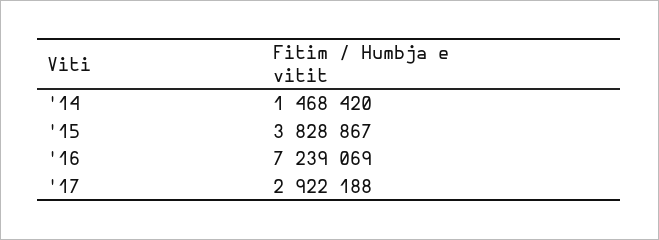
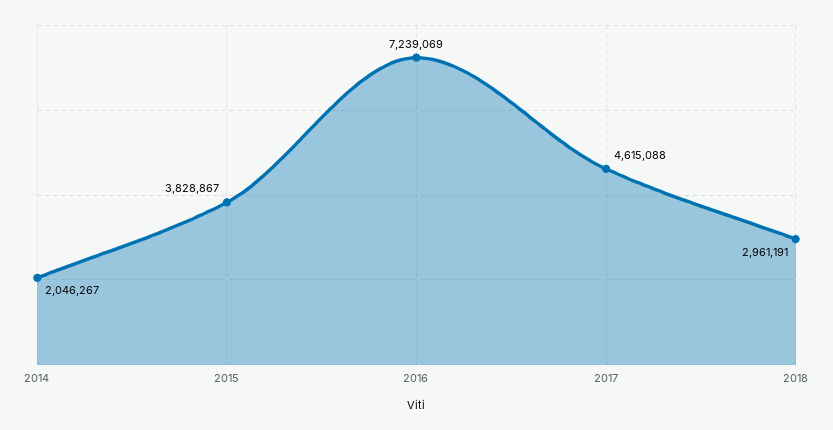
'14: 1468420 -> 2046267
'17: 2922188 -> 4615088
2018: none -> 2961191

